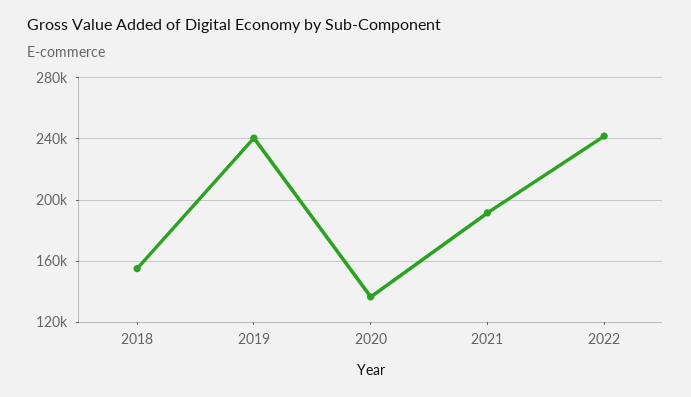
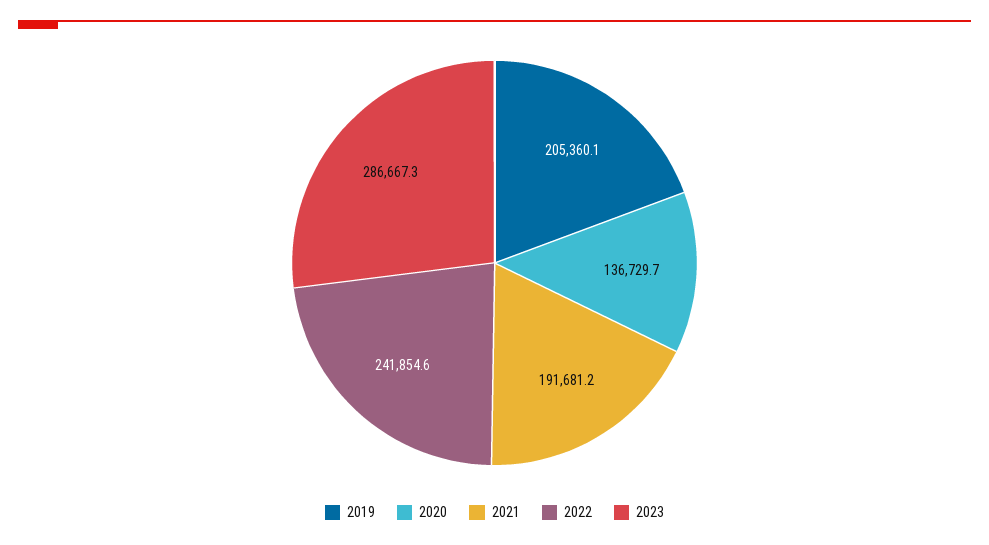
2018: 155000 -> none
2019: 240000 -> 205360.1
2023: none -> 286667.3

